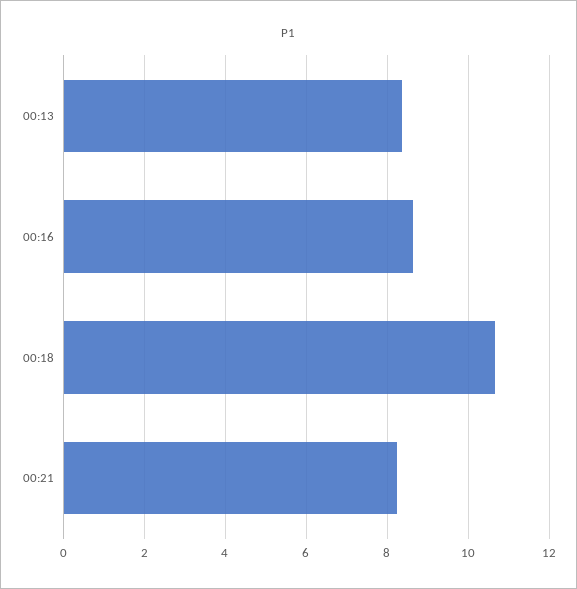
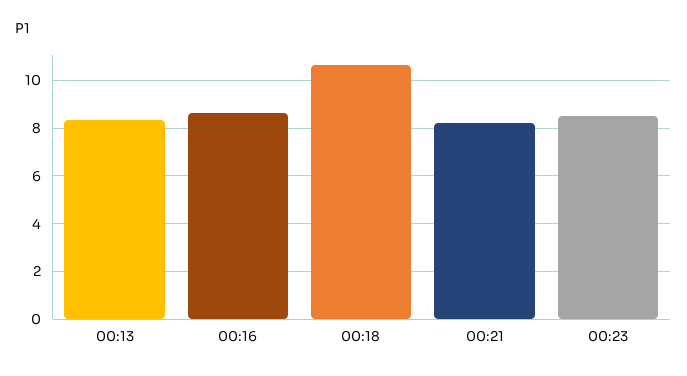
00:23: none -> 8.5

